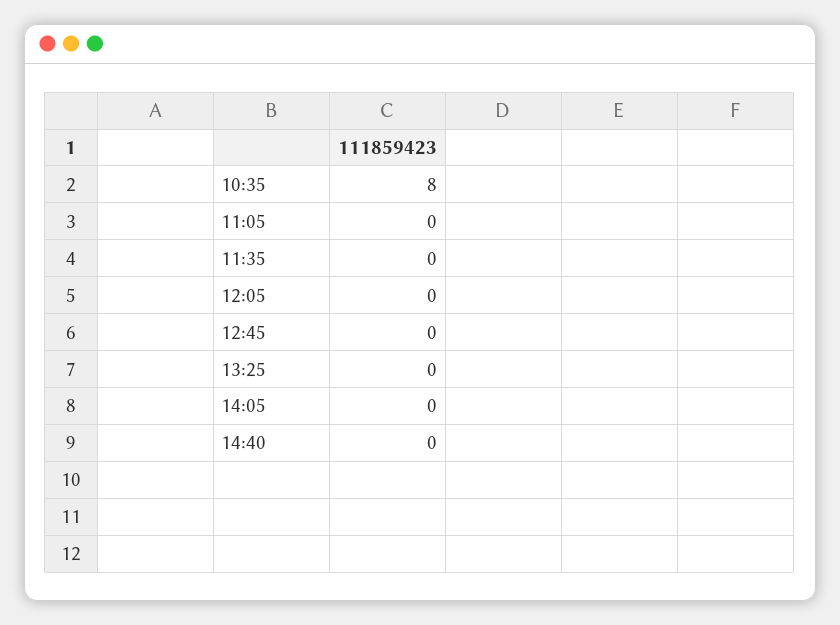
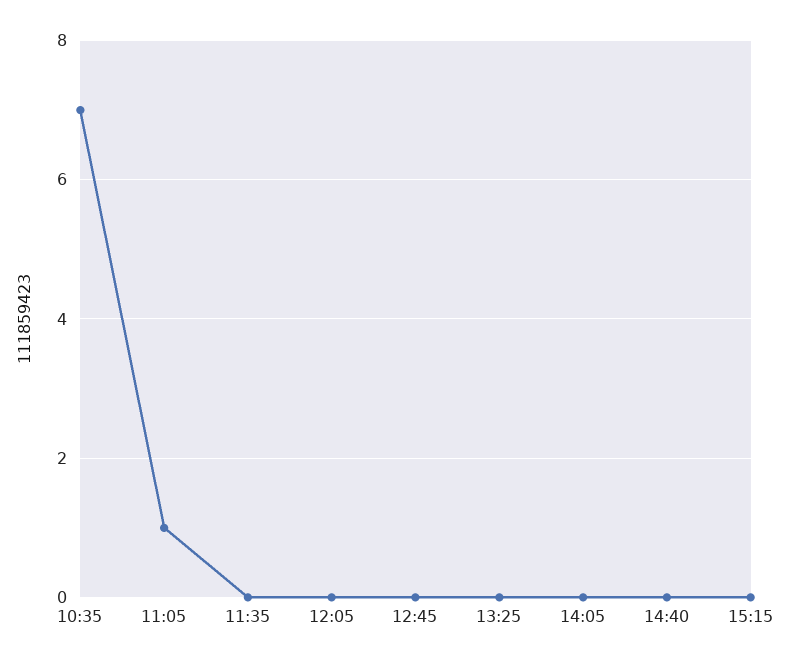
10:35: 8 -> 7
11:05: 0 -> 1
15:15: none -> 0

